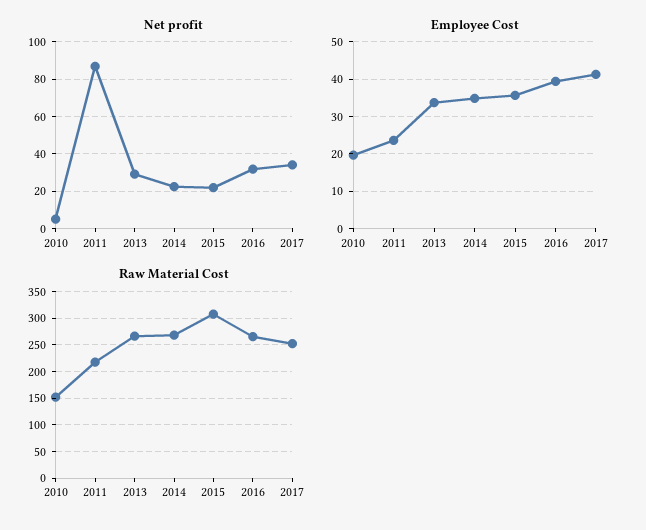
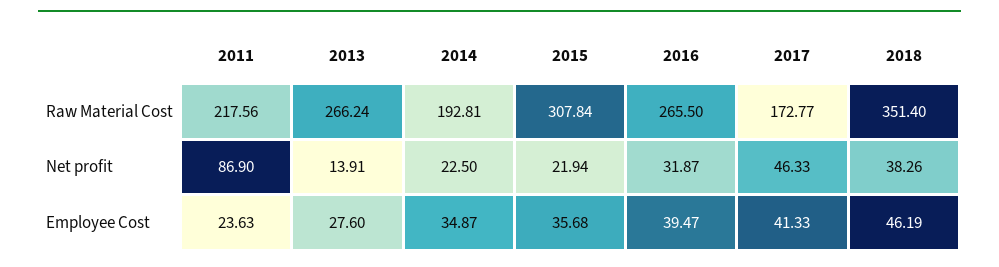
Net profit, 2010: 5 -> none
Net profit, 2013: 30 -> 13.91
Net profit, 2017: 35 -> 46.33
Employee Cost, 2010: 20 -> none
Employee Cost, 2013: 34 -> 27.6
Raw Material Cost, 2010: 150 -> none
Raw Material Cost, 2014: 275 -> 192.81
Raw Material Cost, 2017: 250 -> 172.77
Raw Material Cost, 2018: none -> 351.4
Net profit, 2018: none -> 38.26
Employee Cost, 2018: none -> 46.19

